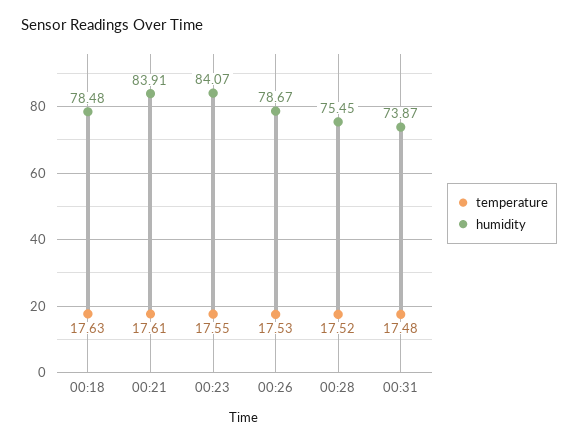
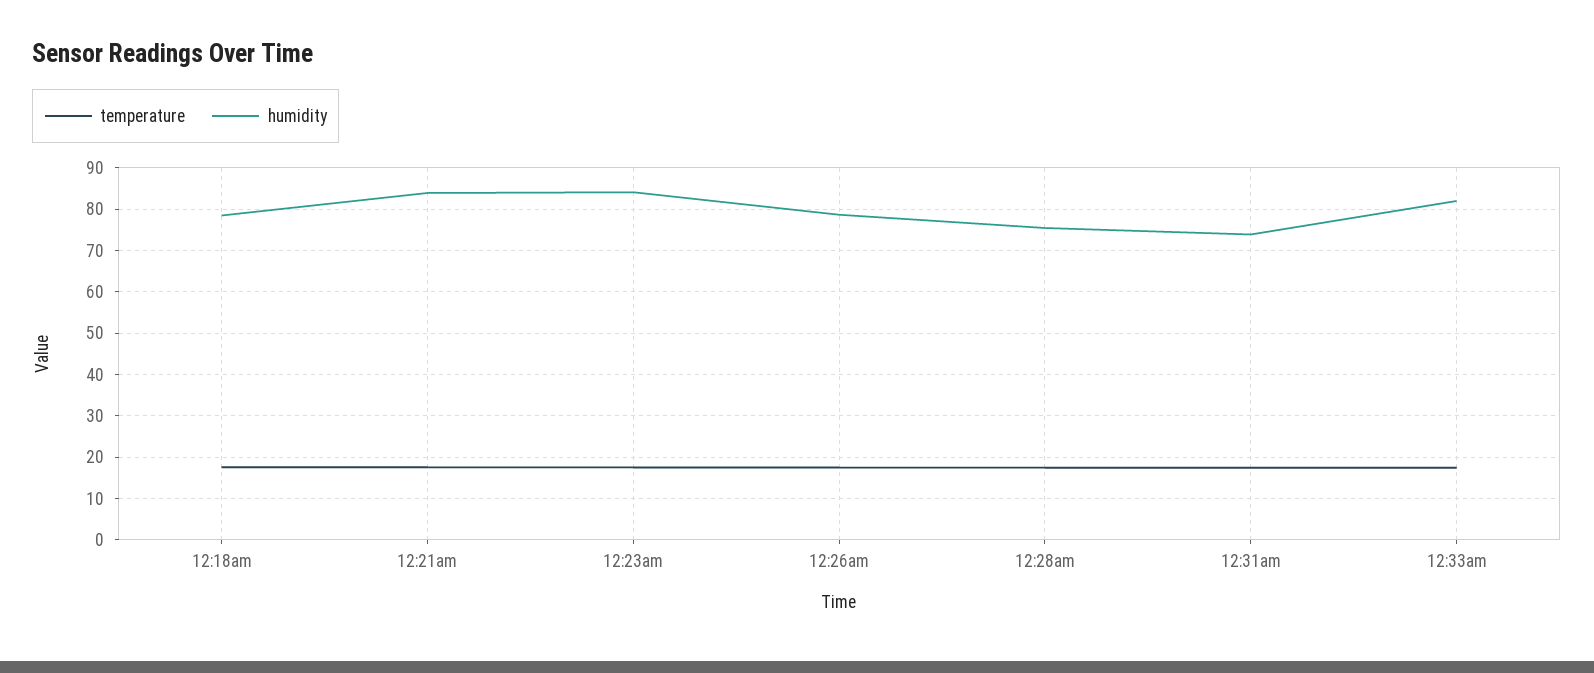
temperature, 12:33am: none -> 18
humidity, 12:33am: none -> 82

